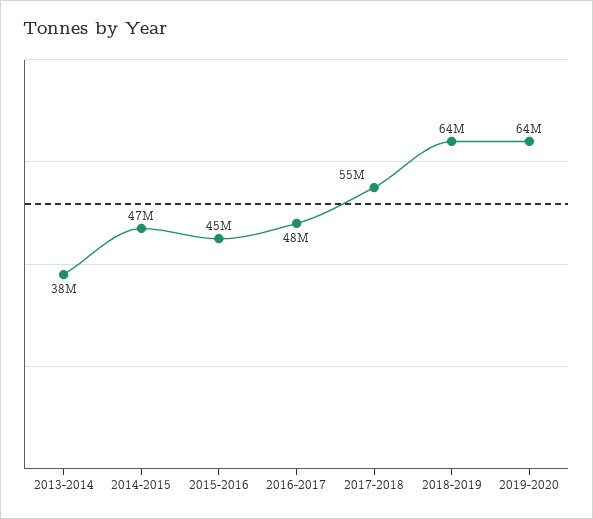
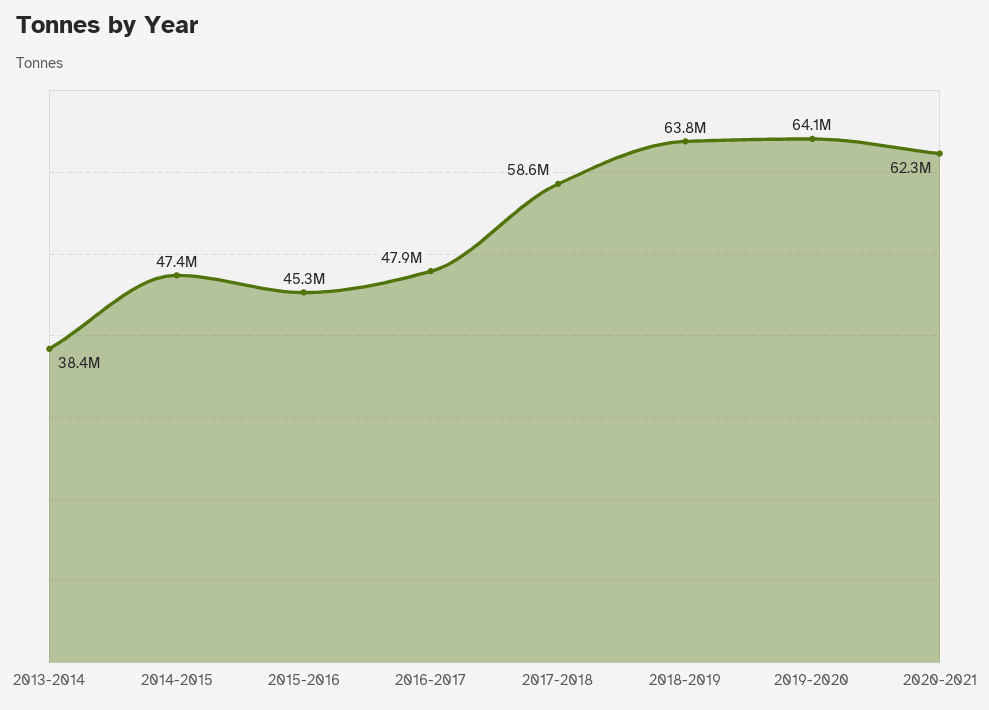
2017-2018: 55000000 -> 58600000
2020-2021: none -> 62300000

